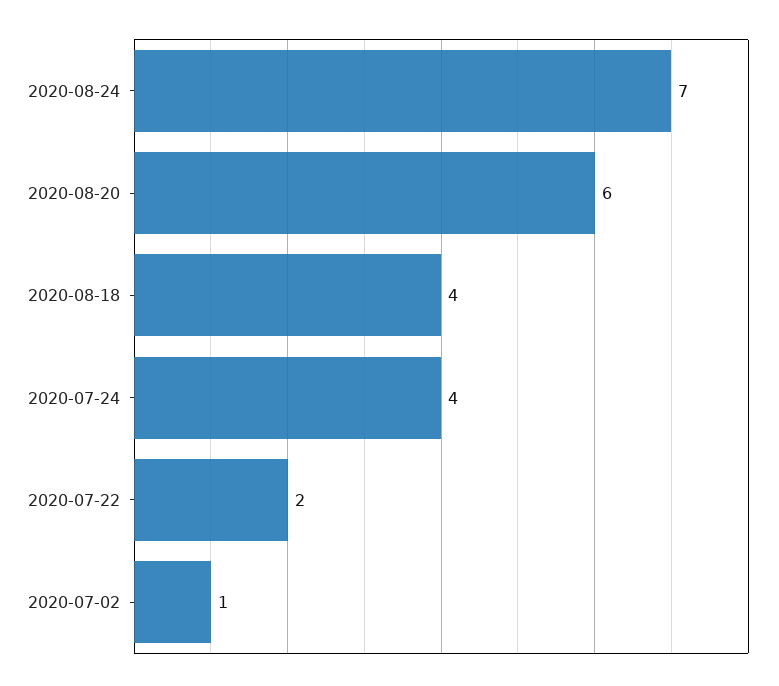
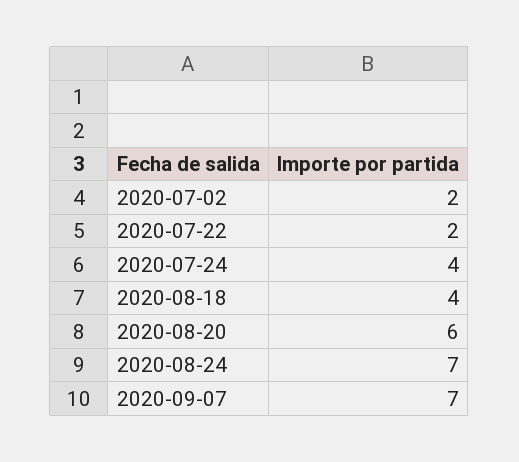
2020-07-02: 1 -> 2
2020-09-07: none -> 7

